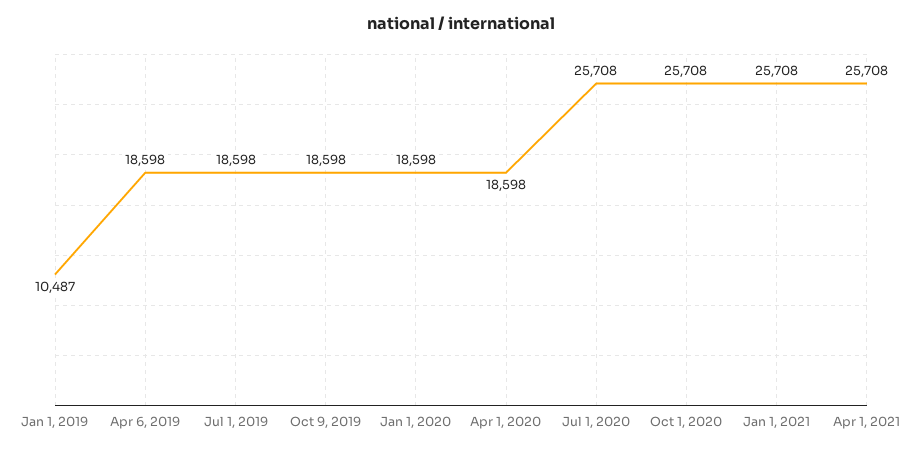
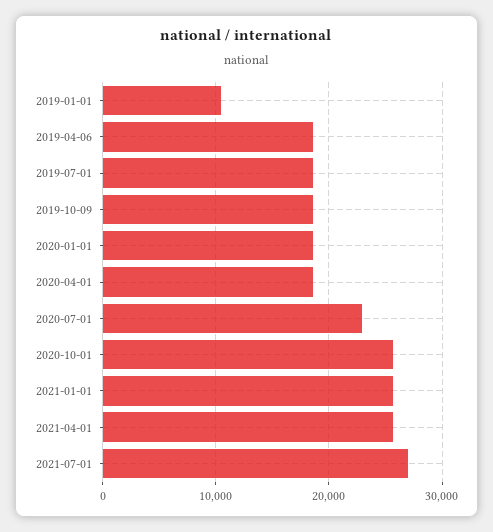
Jul 1, 2020: 25708 -> 23000
2021-07-01: none -> 27000

